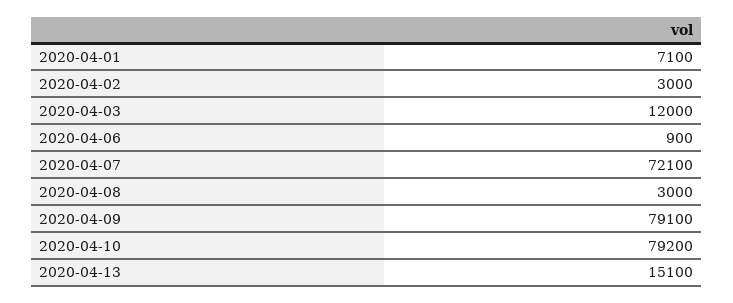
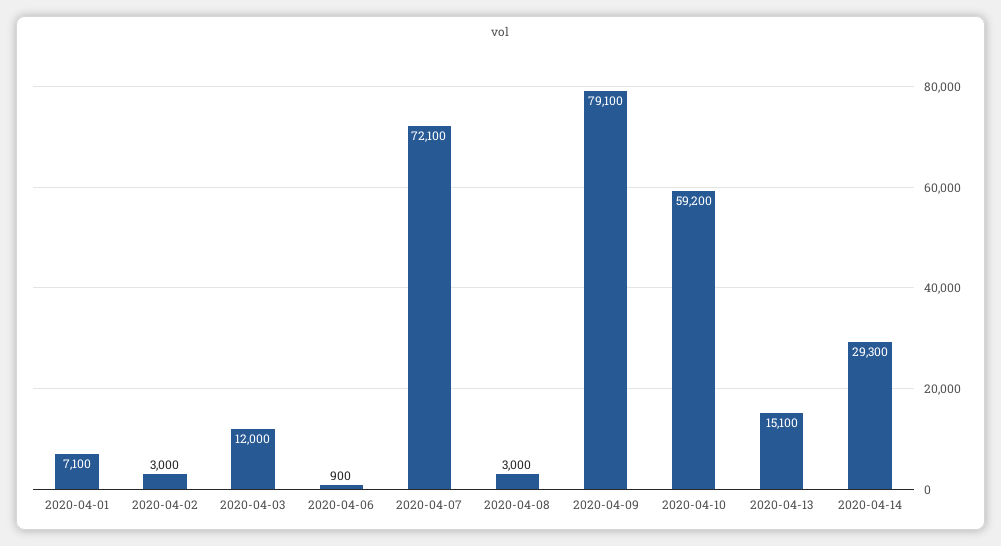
2020-04-10: 79200 -> 59200
2020-04-14: none -> 29300

